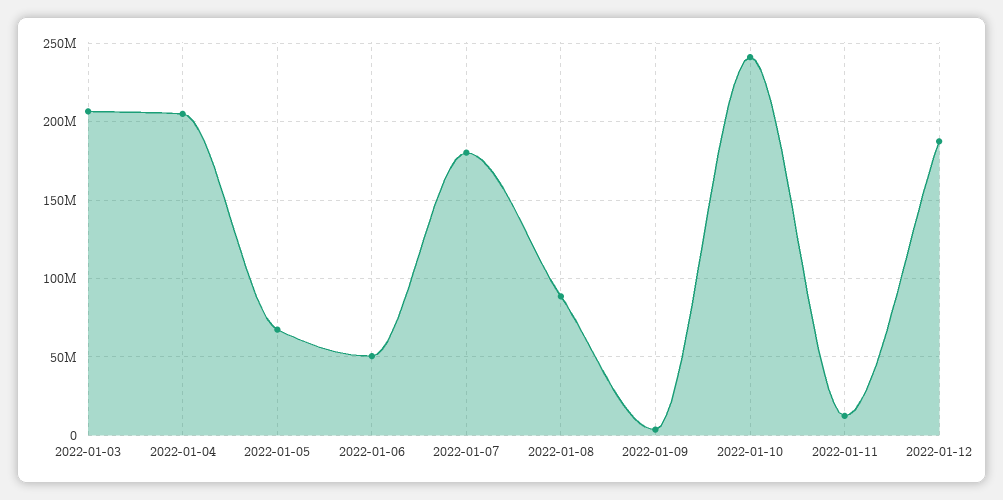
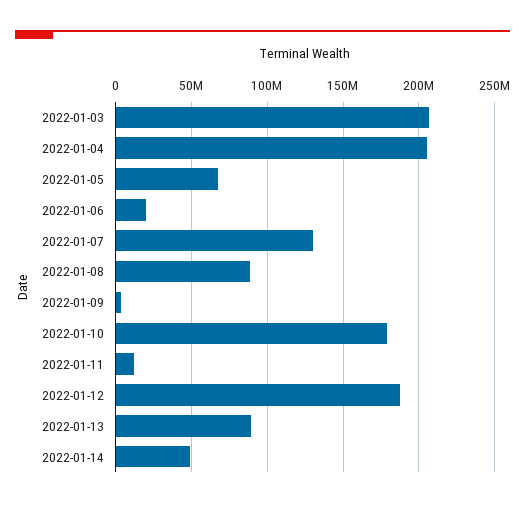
2022-01-06: 50000000 -> 20000000
2022-01-07: 180000000 -> 130000000
2022-01-10: 240000000 -> 180000000
2022-01-13: none -> 90000000
2022-01-14: none -> 50000000

